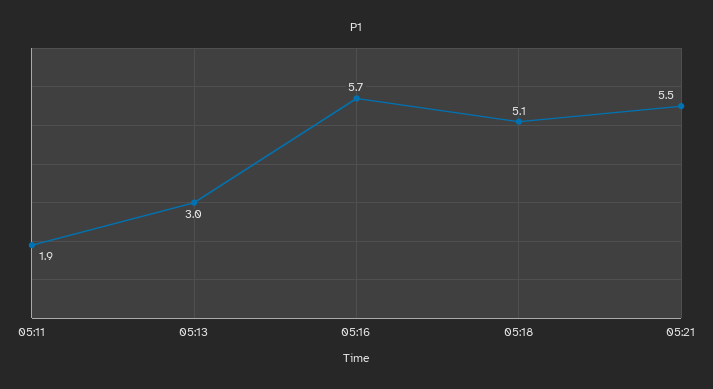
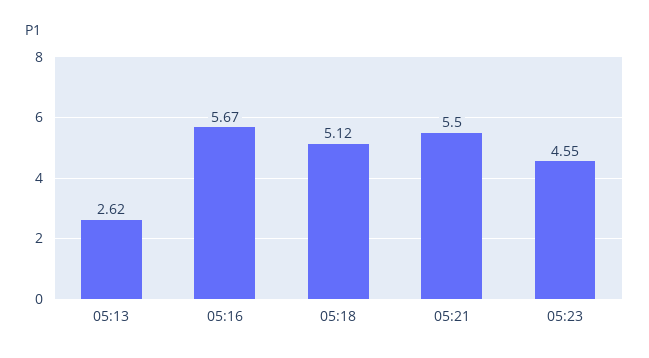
05:11: 1.9 -> none
05:13: 3 -> 2.62
05:23: none -> 4.55

